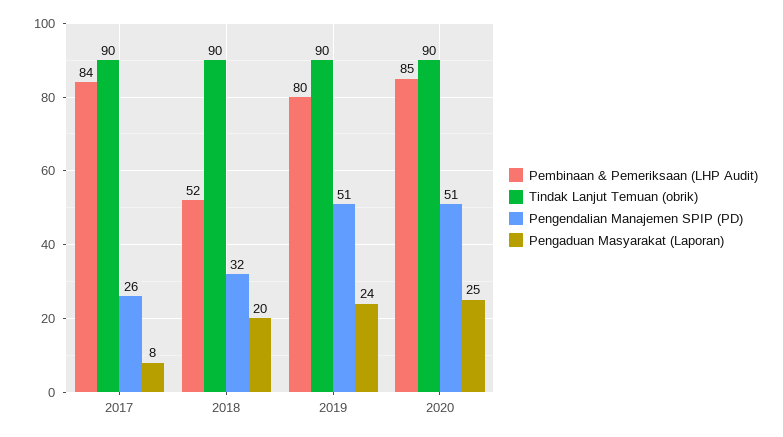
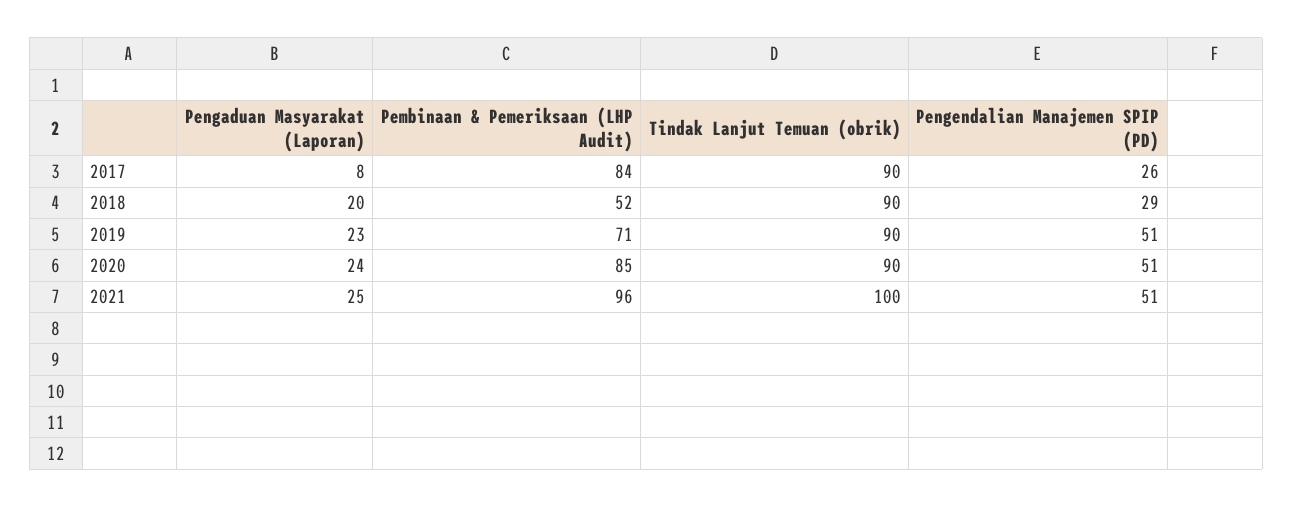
Pengendalian Manajemen SPIP (PD), 2018: 32 -> 29
Pembinaan & Pemeriksaan (LHP Audit), 2019: 80 -> 71
Pengaduan Masyarakat (Laporan), 2019: 24 -> 23
Pengaduan Masyarakat (Laporan), 2020: 25 -> 24
Pengaduan Masyarakat (Laporan), 2021: none -> 25
Pembinaan & Pemeriksaan (LHP Audit), 2021: none -> 96
Tindak Lanjut Temuan (obrik), 2021: none -> 100
Pengendalian Manajemen SPIP (PD), 2021: none -> 51

